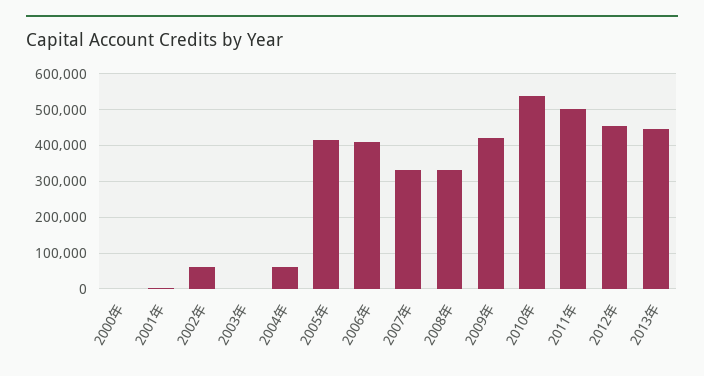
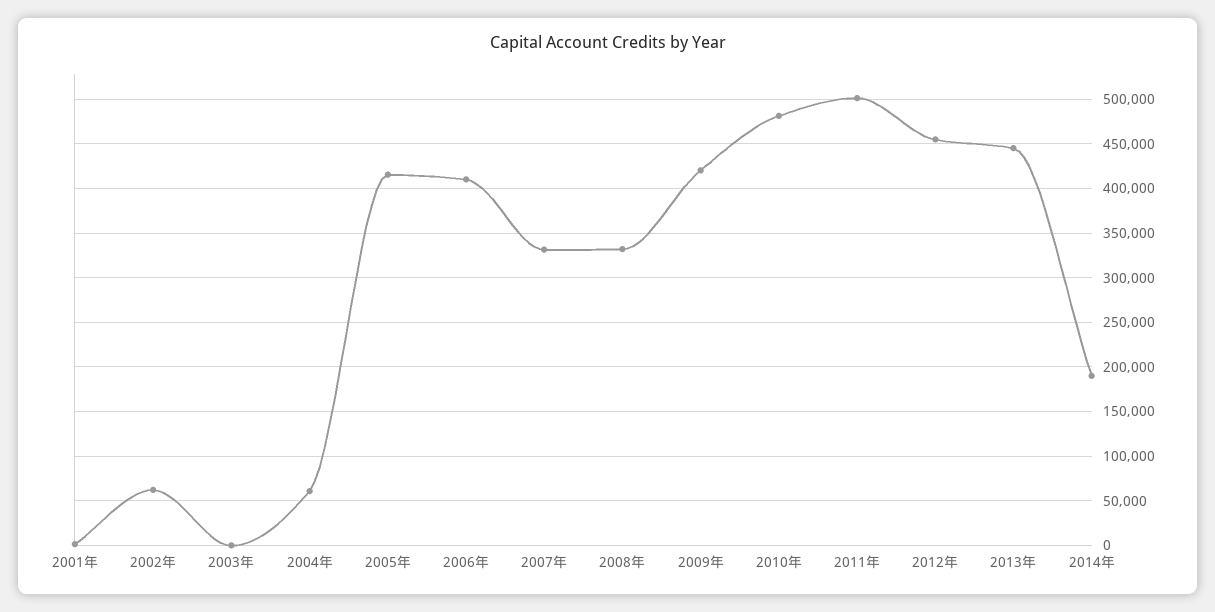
2000年: 0 -> none
2010年: 540000 -> 480000
2014年: none -> 190000

